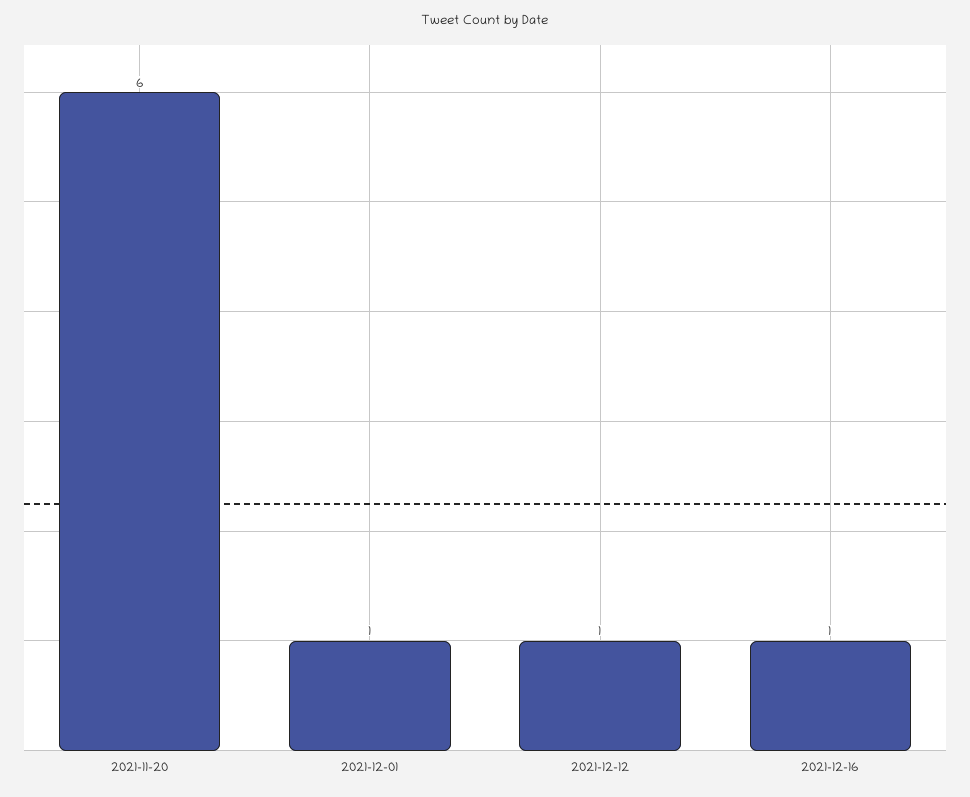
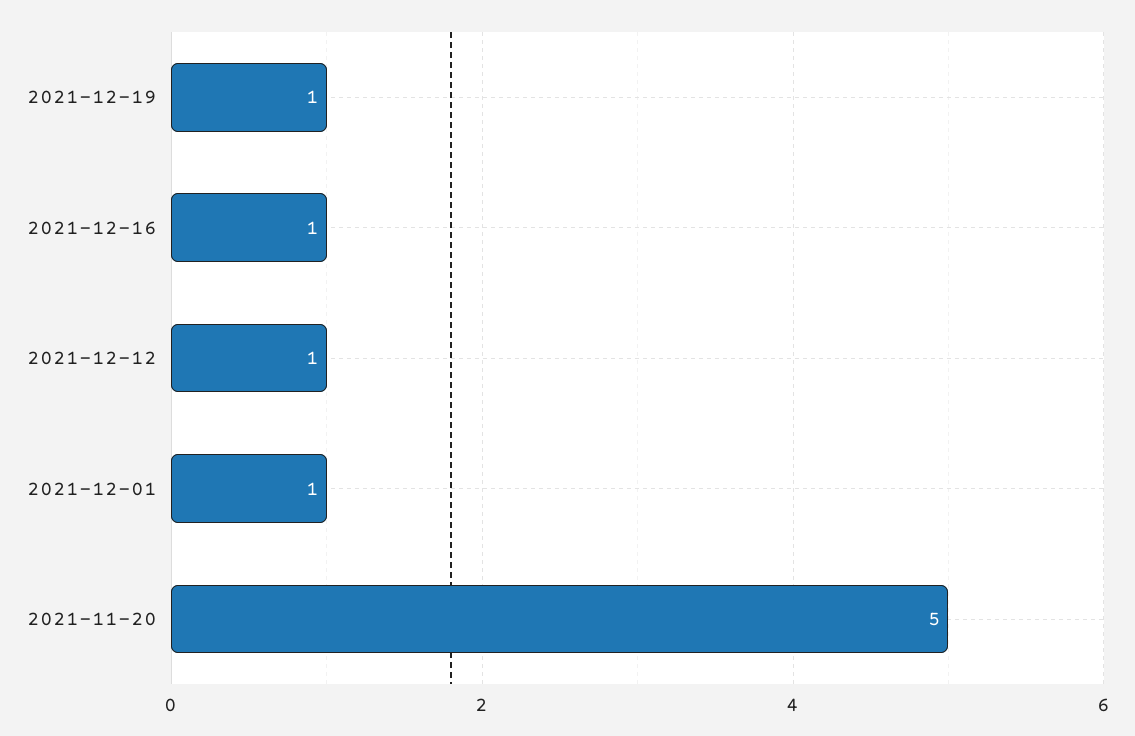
2021-11-20: 6 -> 5
2021-12-19: none -> 1

